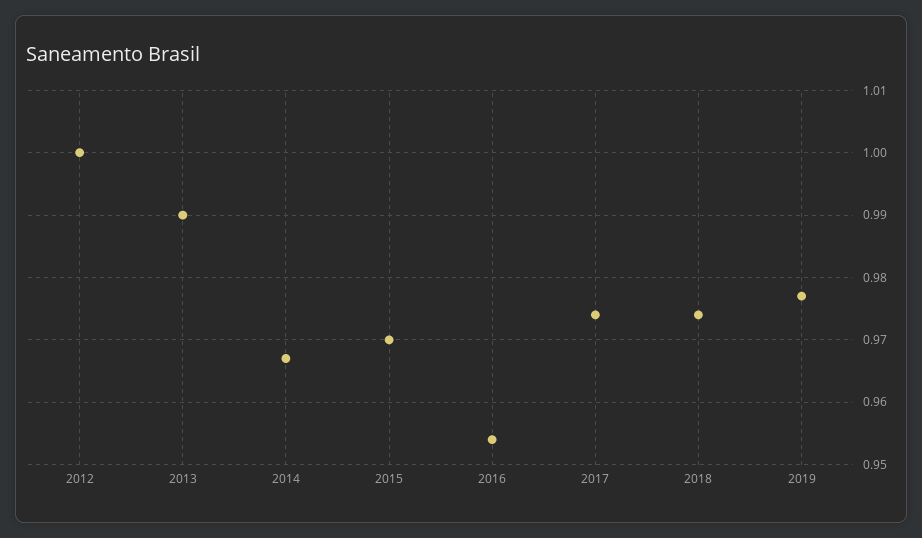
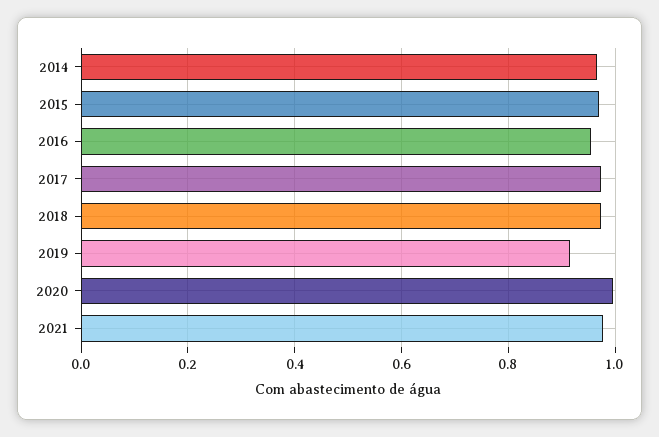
2012: 1 -> none
2013: 0.99 -> none
2019: 0.977 -> 0.92
2020: none -> 1
2021: none -> 0.98

